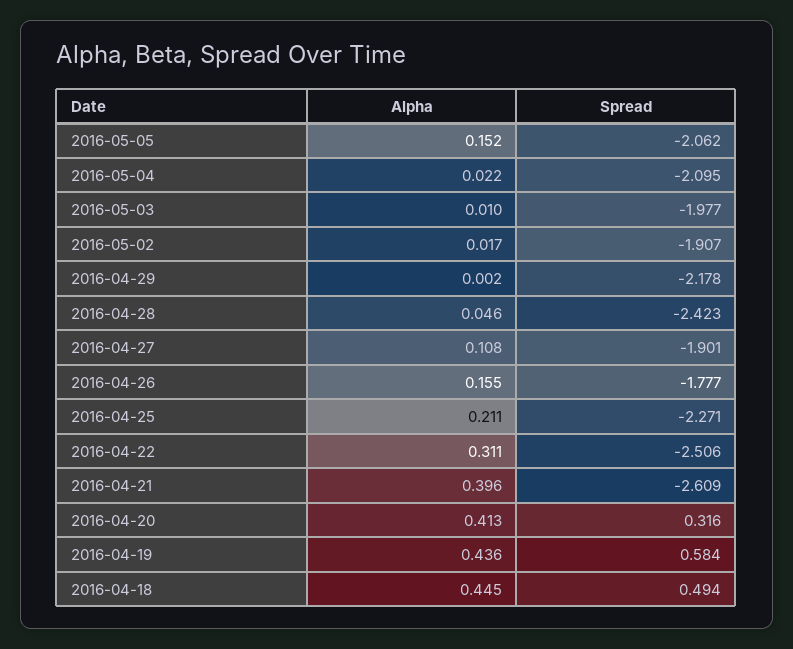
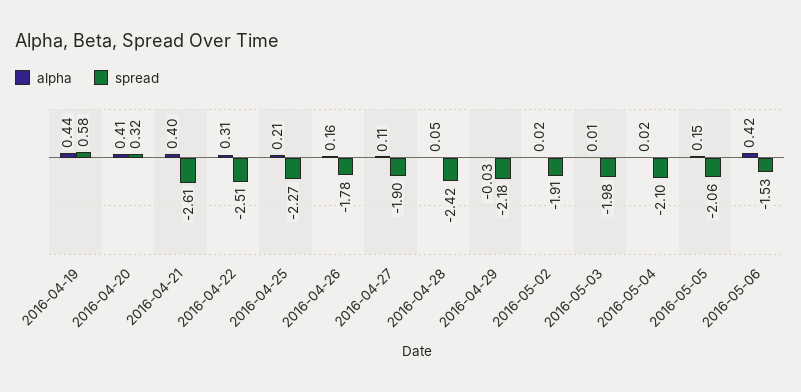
Alpha, 2016-04-29: 0.002 -> -0.03
Alpha, 2016-04-18: 0.445 -> none
Spread, 2016-04-18: 0.494 -> none
Alpha, 2016-05-06: none -> 0.42
Spread, 2016-05-06: none -> -1.53

